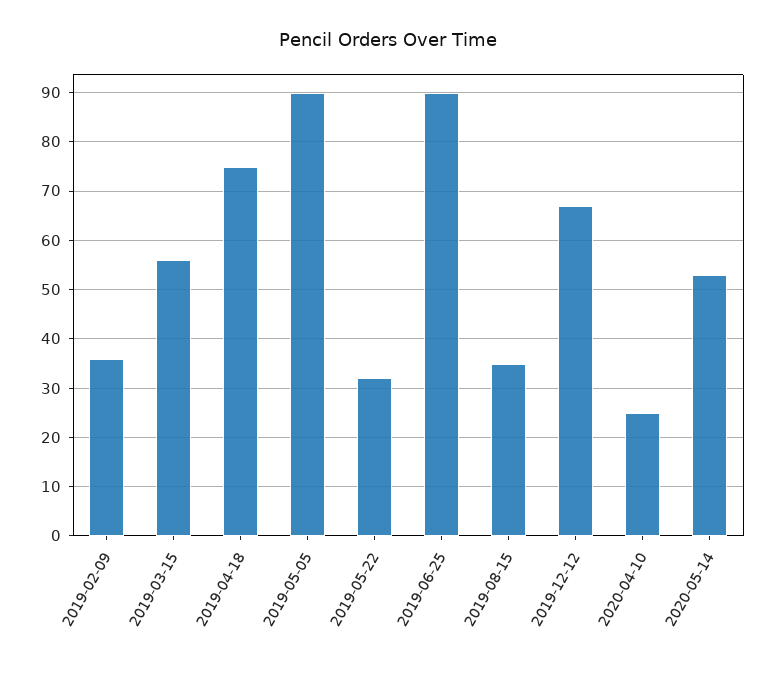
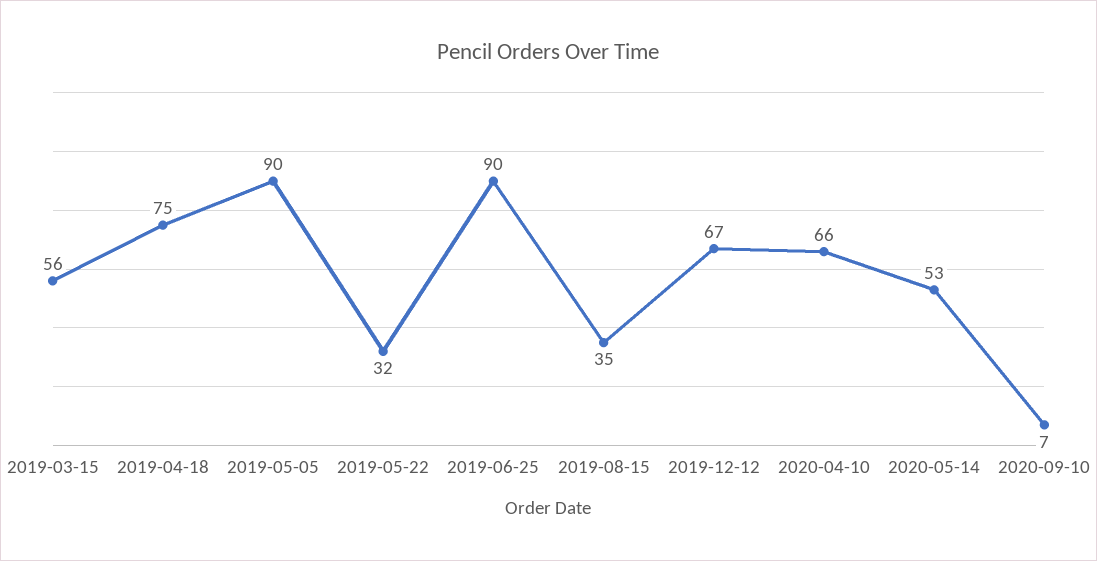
2019-02-09: 35 -> none
2020-04-10: 25 -> 66
2020-09-10: none -> 7

